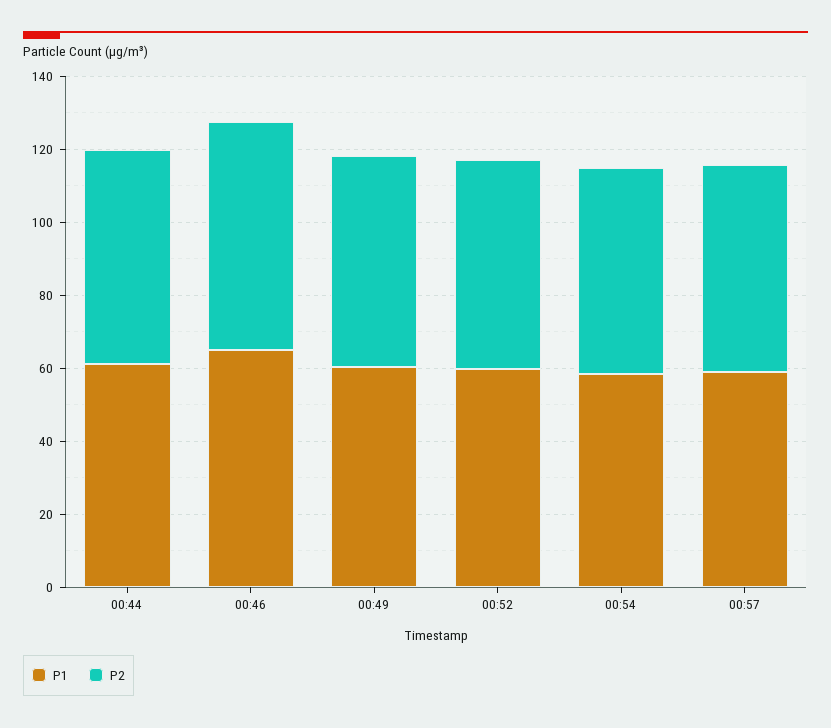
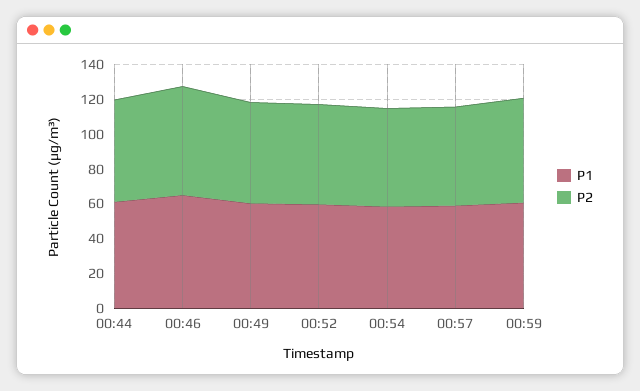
P1, 00:59: none -> 60
P2, 00:59: none -> 60

